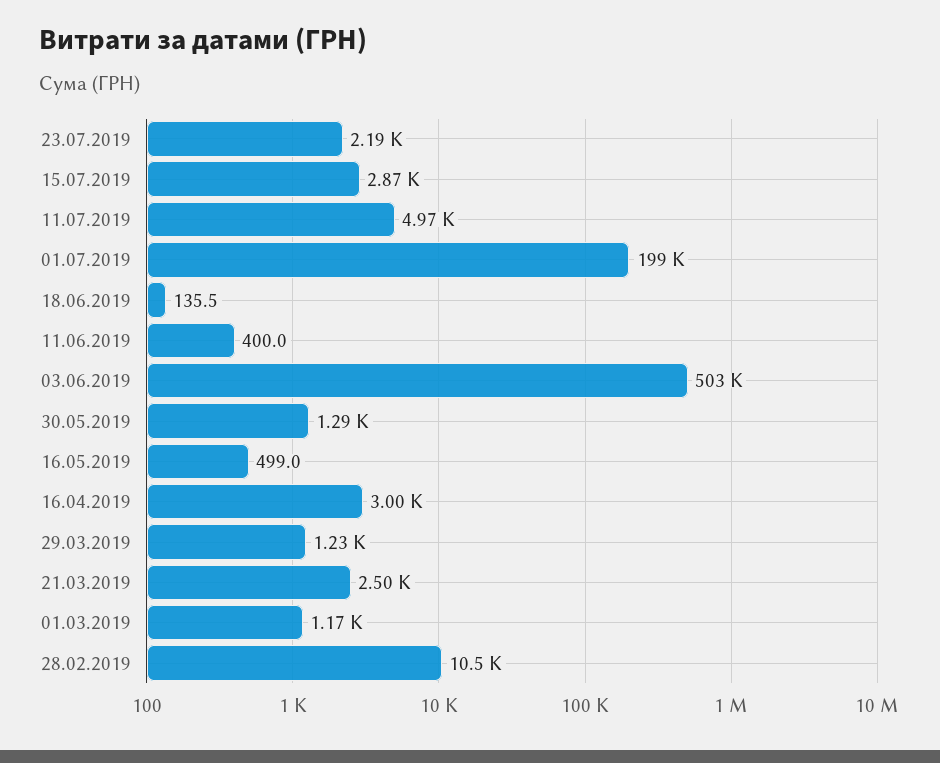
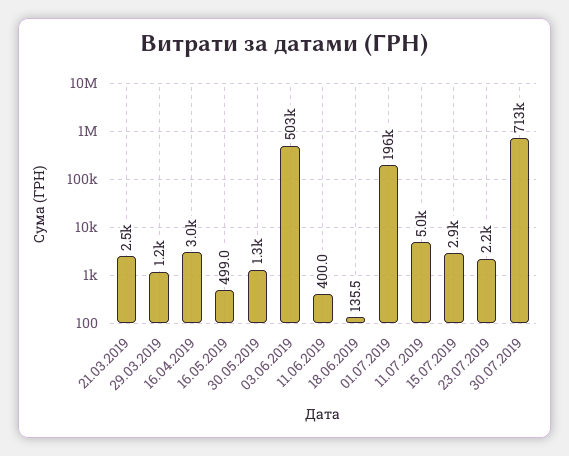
01.07.2019: 199000 -> 196000
01.03.2019: 1170 -> none
28.02.2019: 10500 -> none
30.07.2019: none -> 713000

